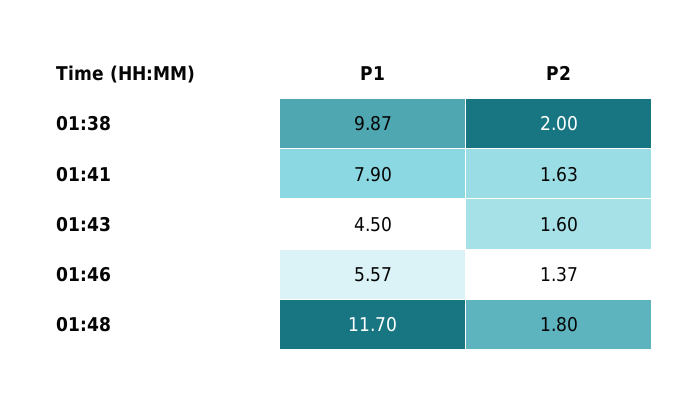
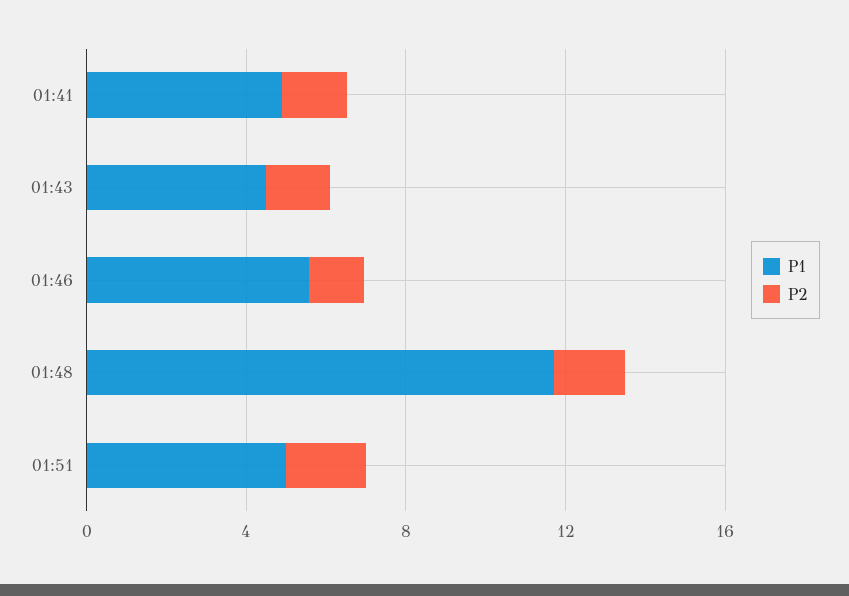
P1, 01:38: 9.87 -> none
P2, 01:38: 2 -> none
P1, 01:41: 7.9 -> 5
P1, 01:51: none -> 5
P2, 01:51: none -> 2

